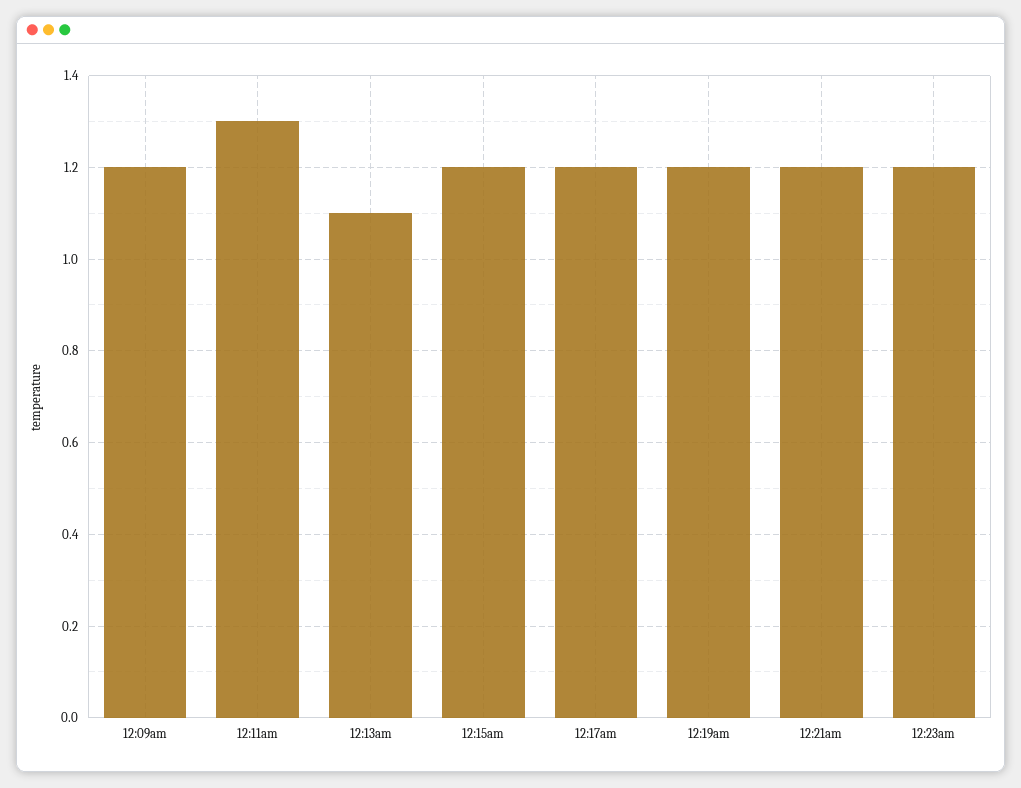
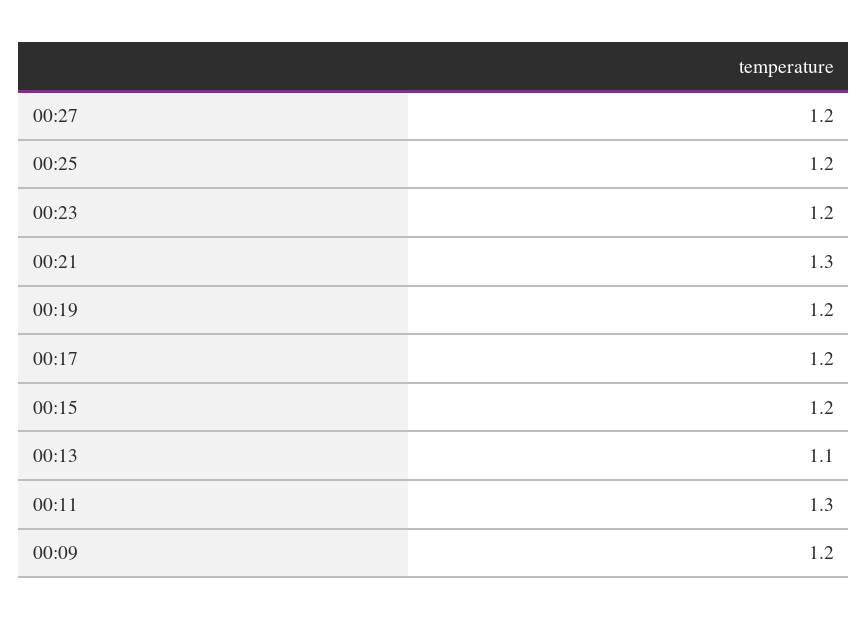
12:21am: 1.2 -> 1.3
00:27: none -> 1.2
00:25: none -> 1.2

